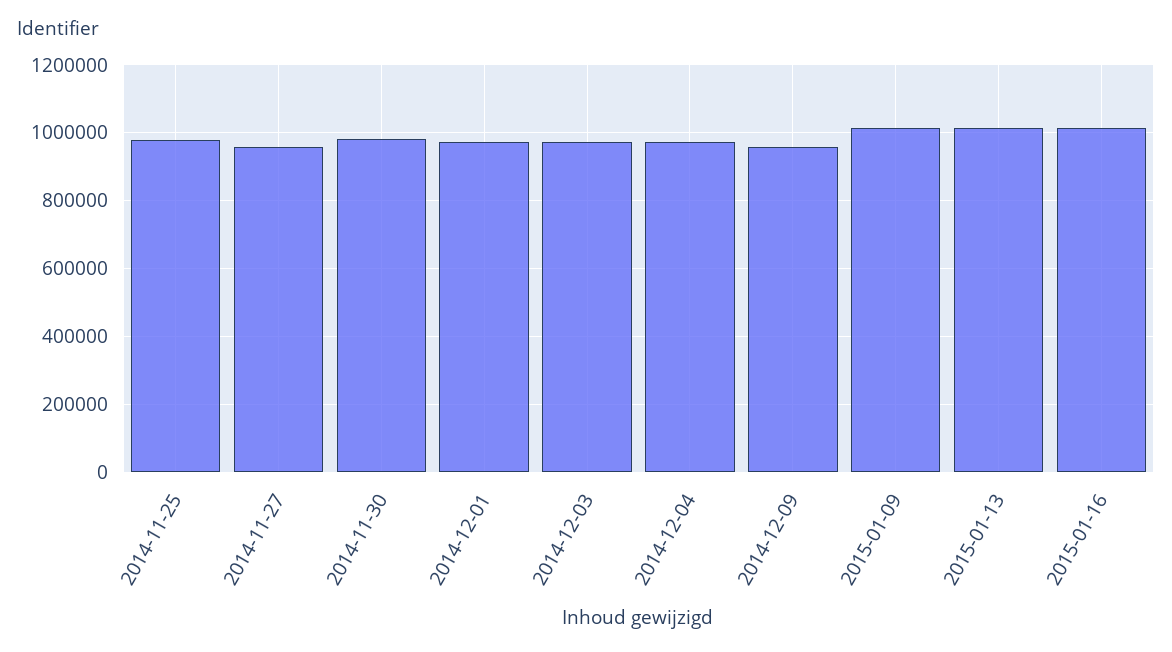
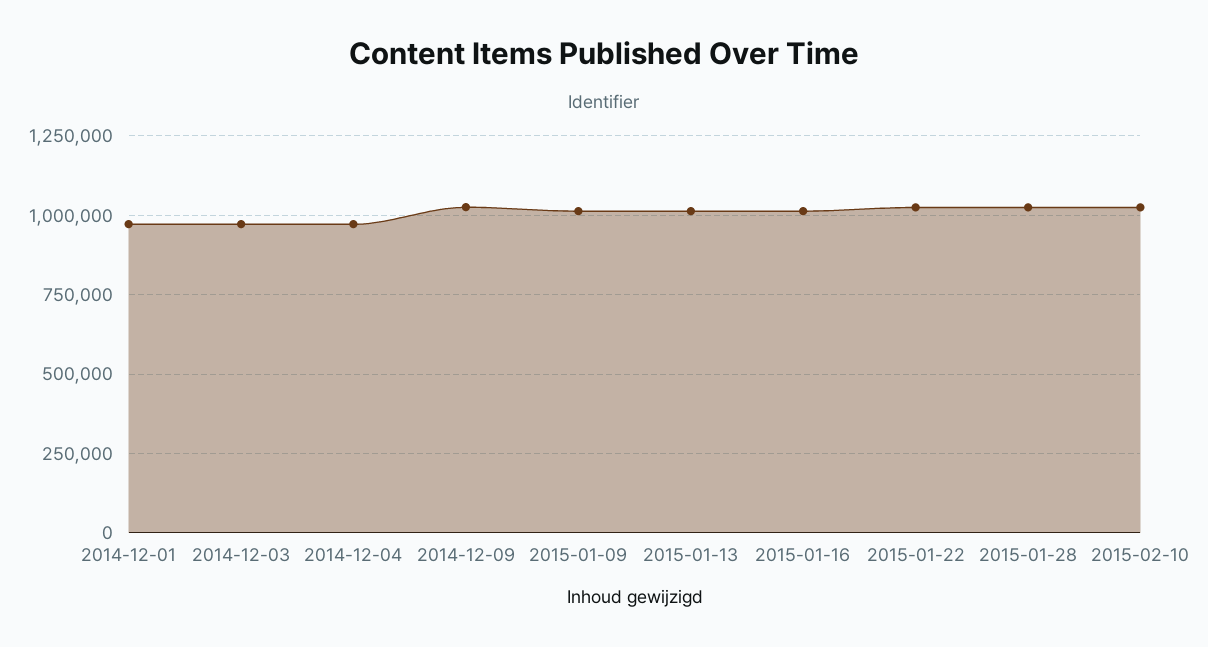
2014-11-25: 980000 -> none
2014-11-27: 960000 -> none
2014-11-30: 980000 -> none
2014-12-09: 960000 -> 1025000
2015-01-22: none -> 1025000
2015-01-28: none -> 1025000
2015-02-10: none -> 1025000

